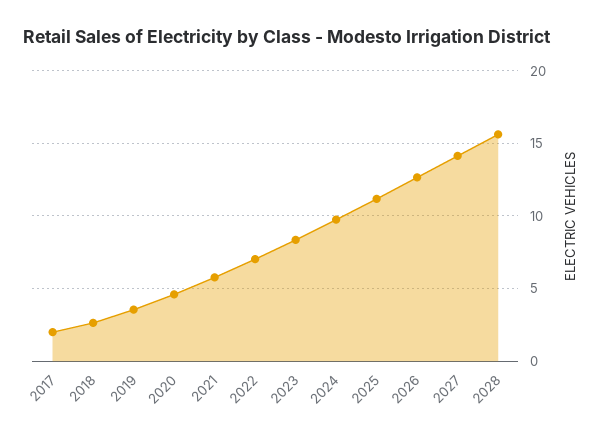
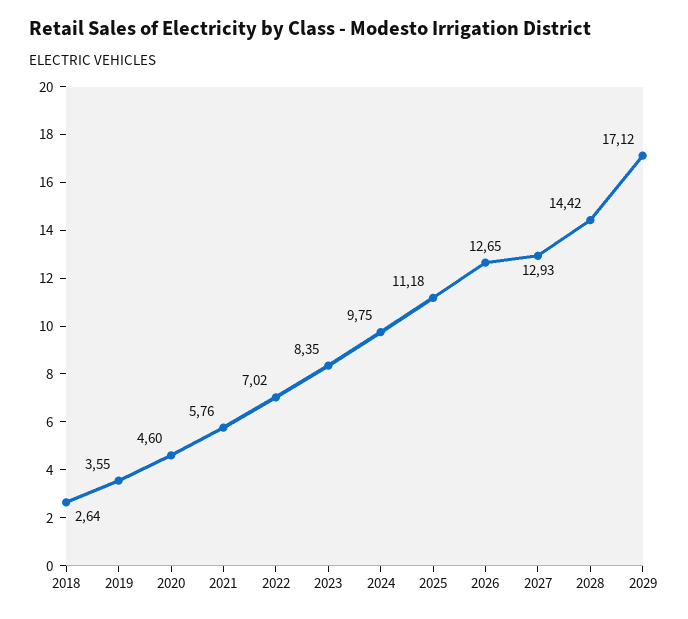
2017: 2 -> none
2027: 14 -> 12.93
2028: 15.5 -> 14.42
2029: none -> 17.12

